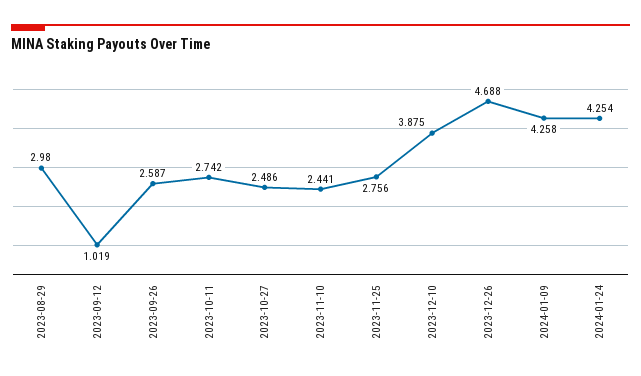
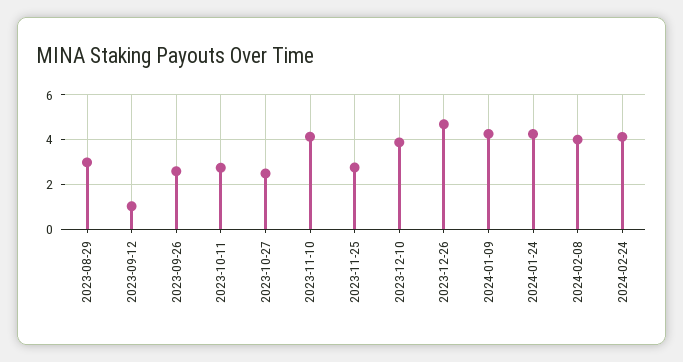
2023-11-10: 2.441 -> 4
2024-02-08: none -> 4
2024-02-24: none -> 4

